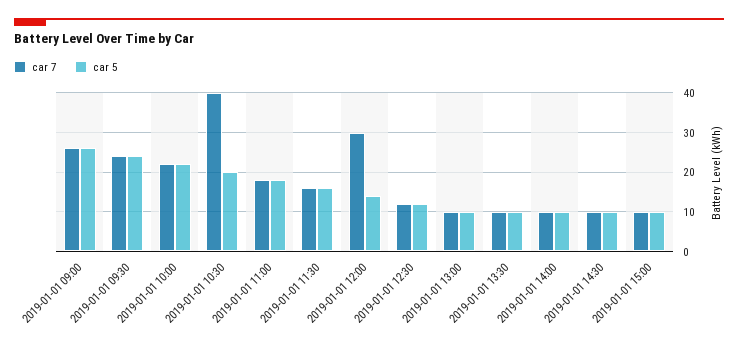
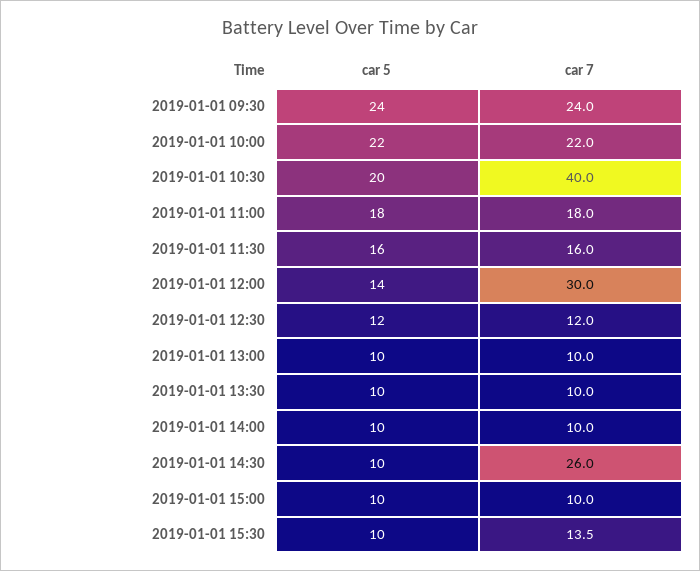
car 7, 2019-01-01 09:00: 25 -> none
car 5, 2019-01-01 09:00: 25 -> none
car 7, 2019-01-01 14:30: 10 -> 26
car 5, 2019-01-01 15:30: none -> 10
car 7, 2019-01-01 15:30: none -> 13.5

